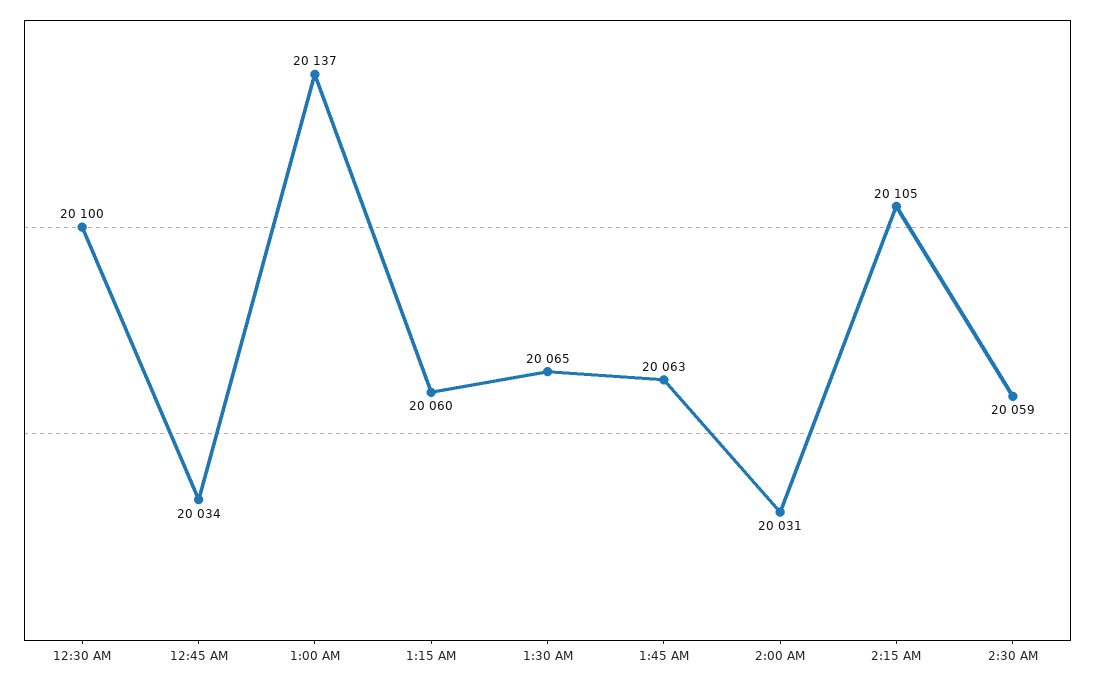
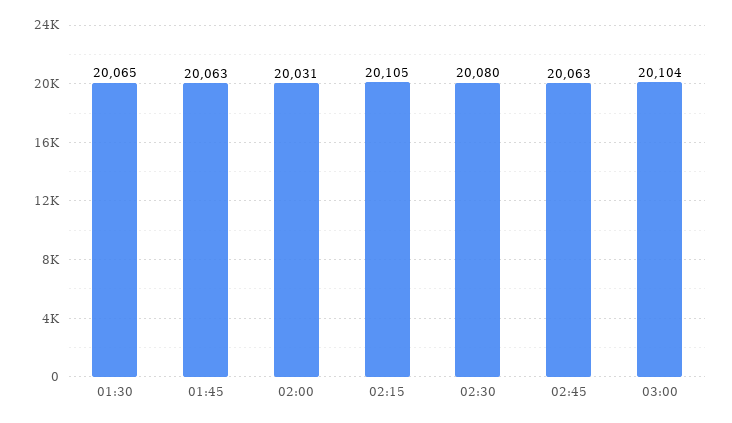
12:30 AM: 20100 -> none
12:45 AM: 20034 -> none
1:00 AM: 20137 -> none
1:15 AM: 20060 -> none
2:30 AM: 20059 -> 20080
02:45: none -> 20063
03:00: none -> 20104

